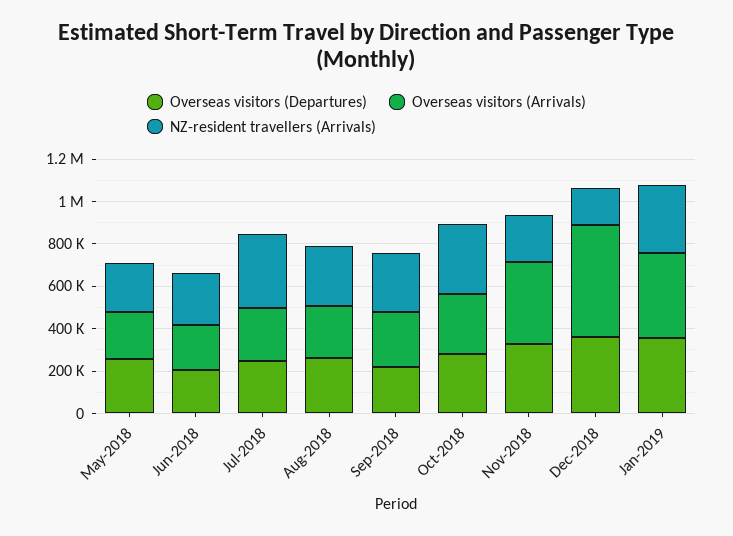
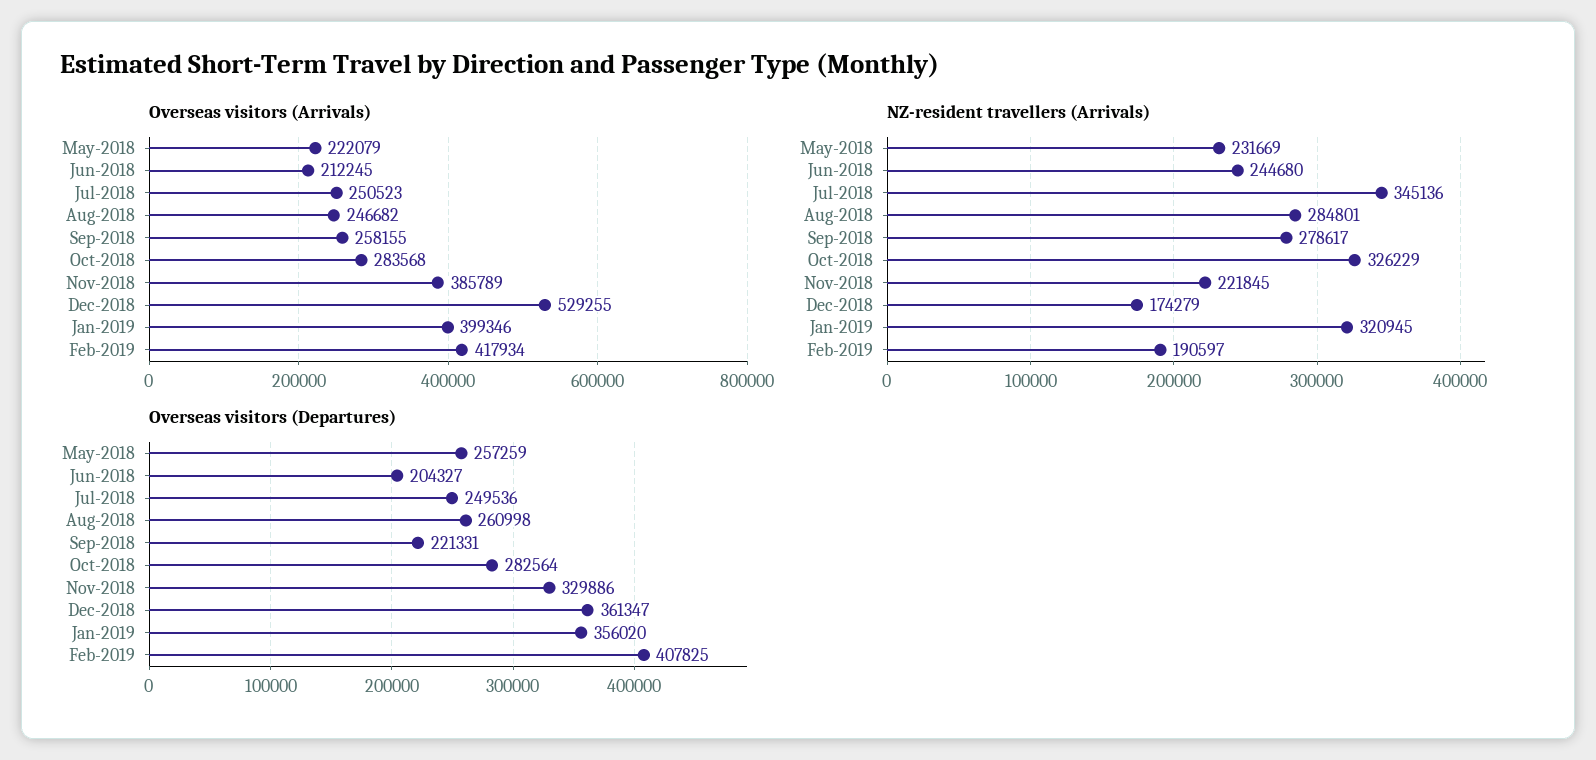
Overseas visitors (Arrivals), Feb-2019: none -> 417934
NZ-resident travellers (Arrivals), Feb-2019: none -> 190597
Overseas visitors (Departures), Feb-2019: none -> 407825

